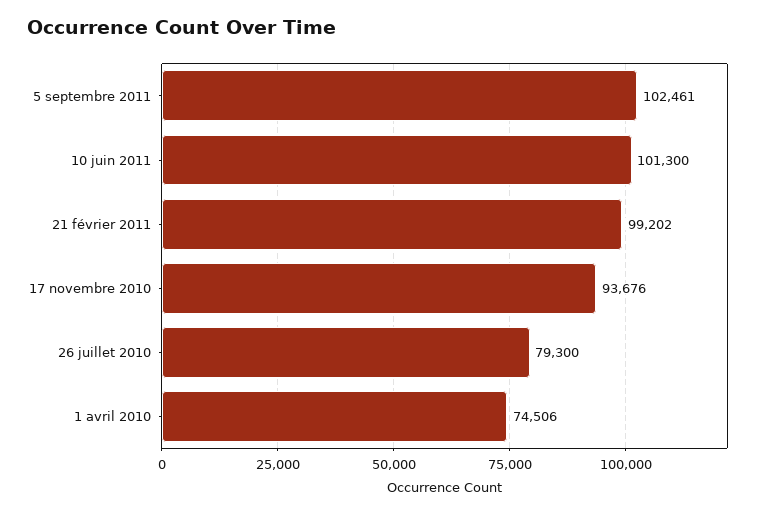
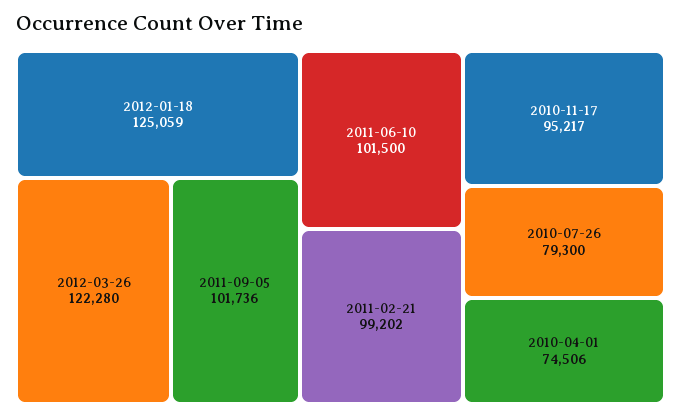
5 septembre 2011: 102461 -> 101736
10 juin 2011: 101300 -> 101500
17 novembre 2010: 93676 -> 95217
2012-01-18: none -> 125059
2012-03-26: none -> 122280

